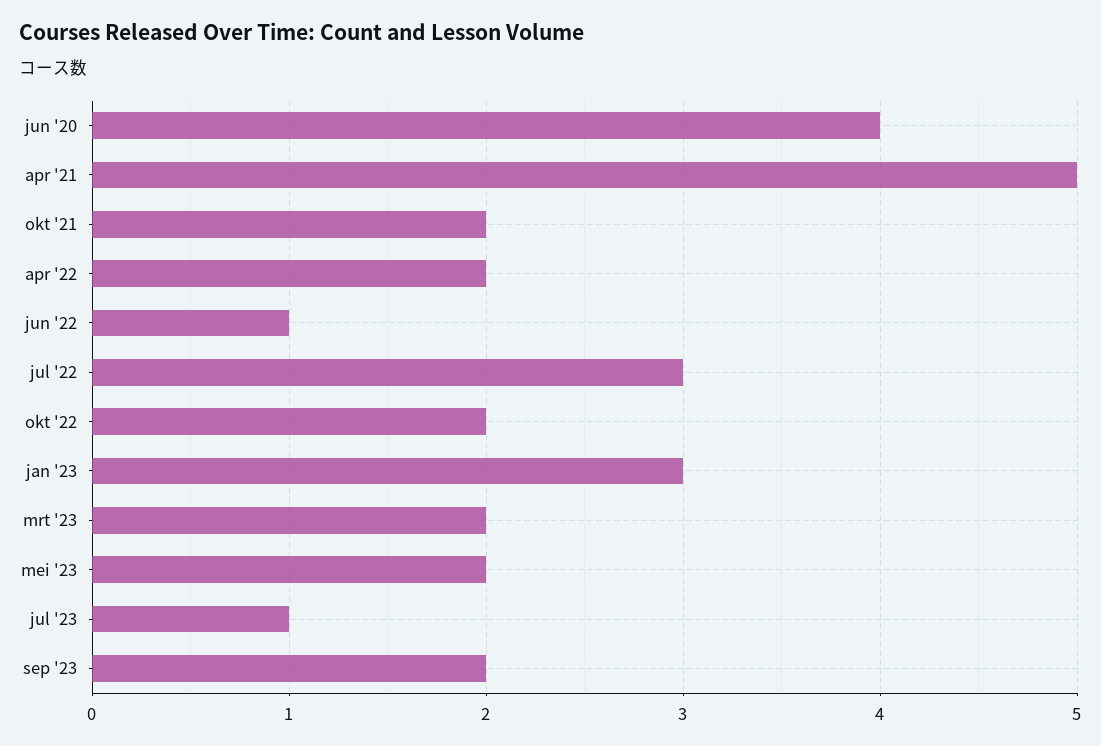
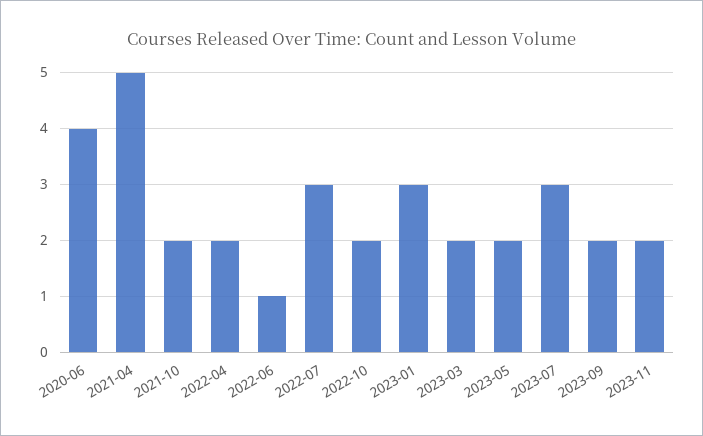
jul '23: 1 -> 3
2023-11: none -> 2

